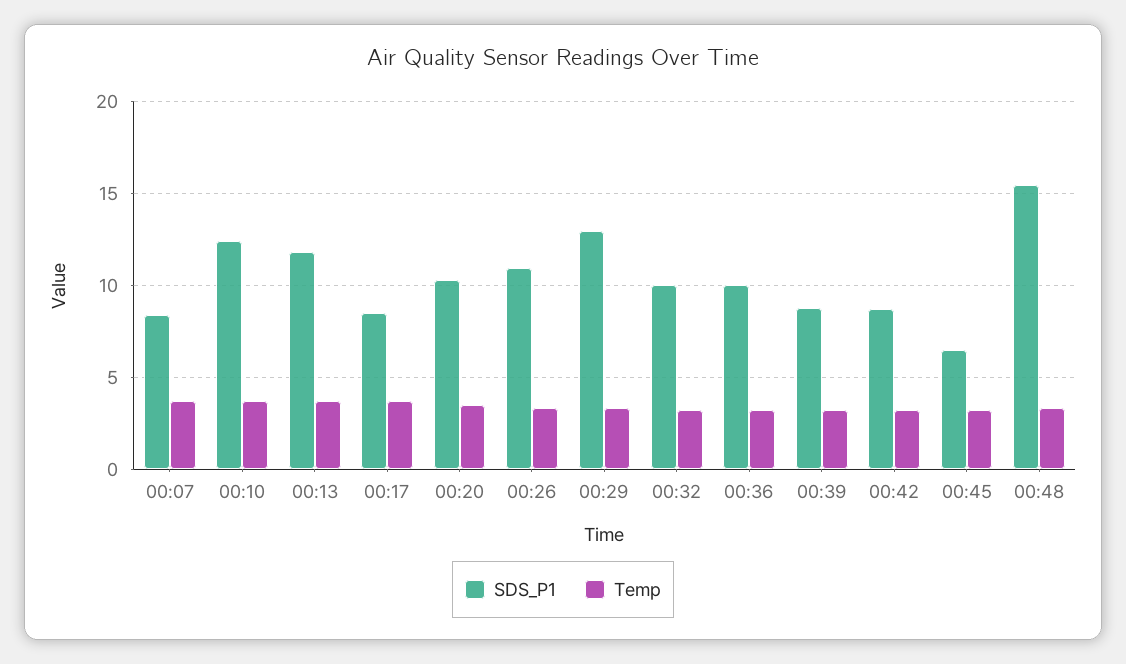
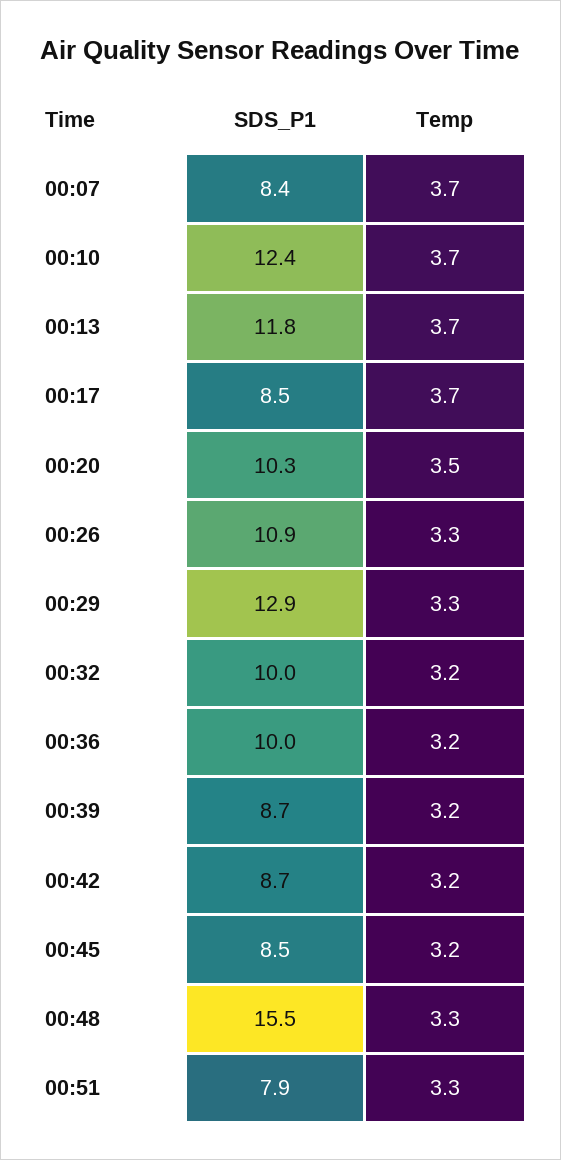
SDS_P1, 00:45: 6.5 -> 8.5
SDS_P1, 00:51: none -> 7.9
Temp, 00:51: none -> 3.3

